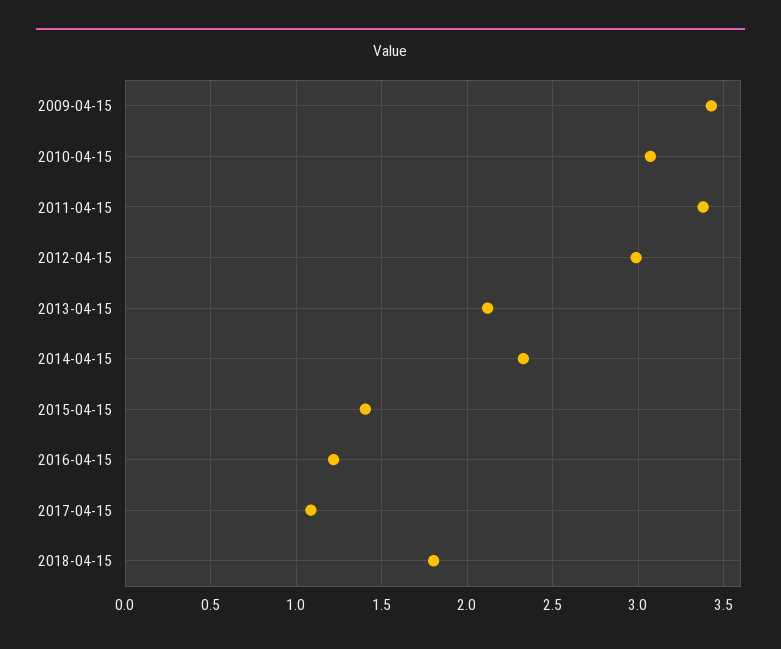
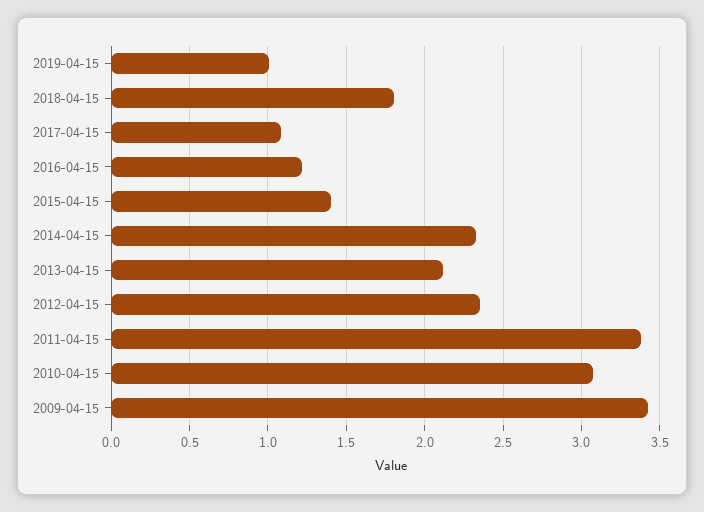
2012-04-15: 3 -> 2.35
2019-04-15: none -> 1

